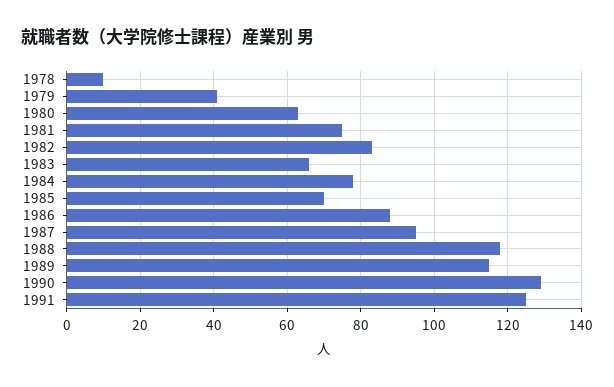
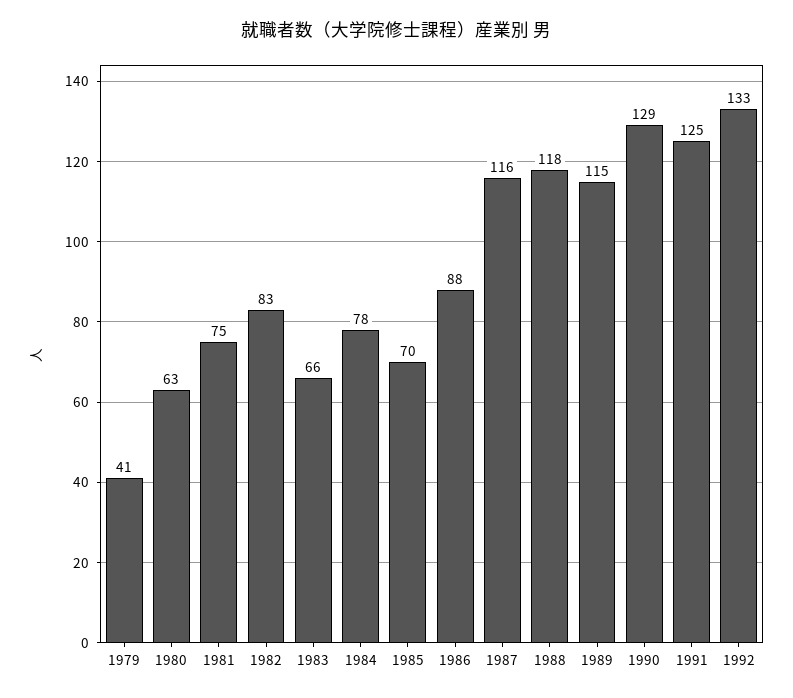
1978: 10 -> none
1987: 95 -> 116
1992: none -> 133

